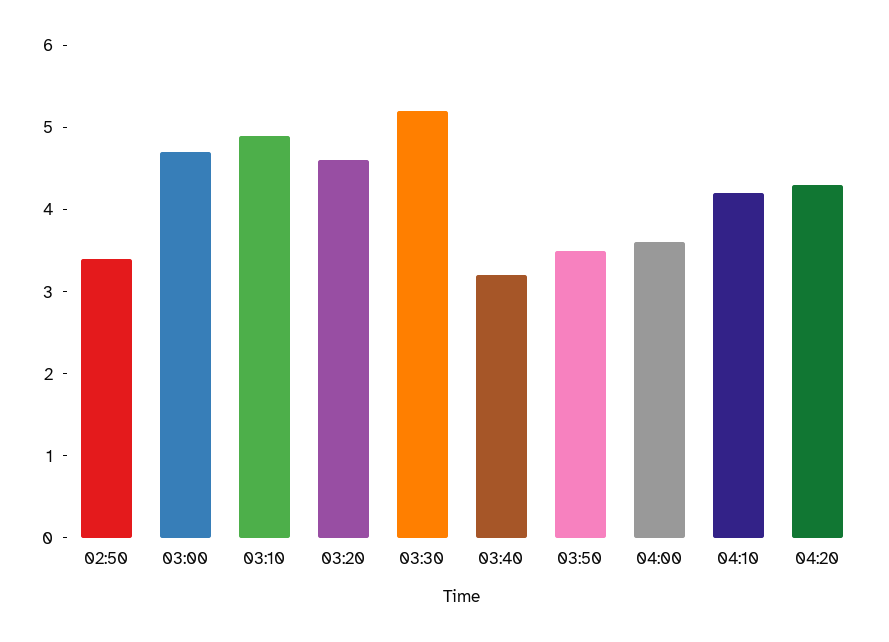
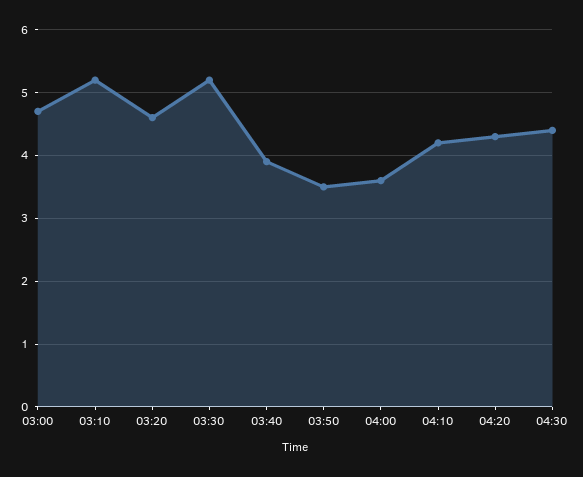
02:50: 3.4 -> none
03:10: 4.9 -> 5.2
03:40: 3.2 -> 3.9
04:30: none -> 4.4

